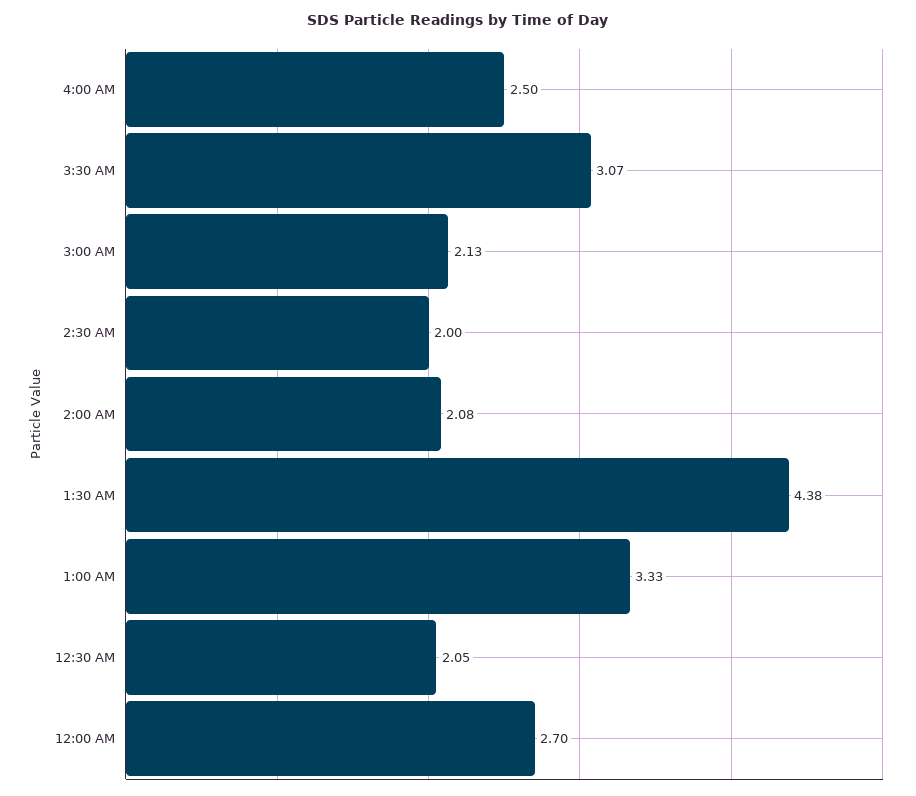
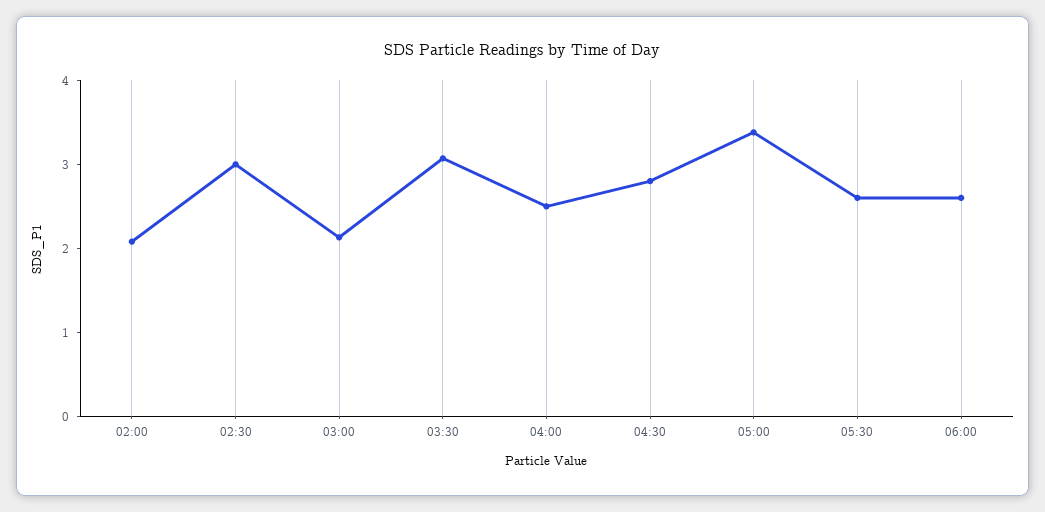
2:30 AM: 2 -> 3
1:30 AM: 4.38 -> none
1:00 AM: 3.33 -> none
12:30 AM: 2.05 -> none
12:00 AM: 2.7 -> none
04:30: none -> 2.8
05:00: none -> 3.4
05:30: none -> 2.6
06:00: none -> 2.6

